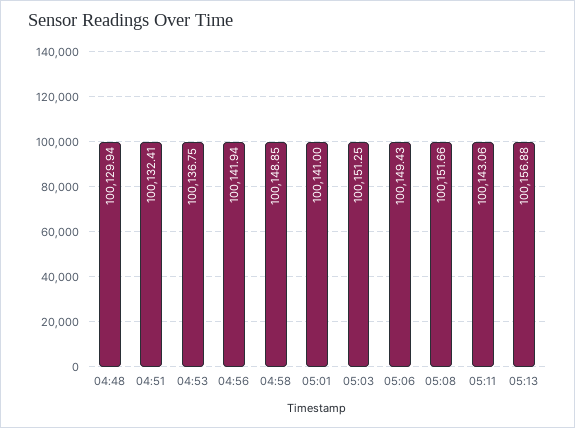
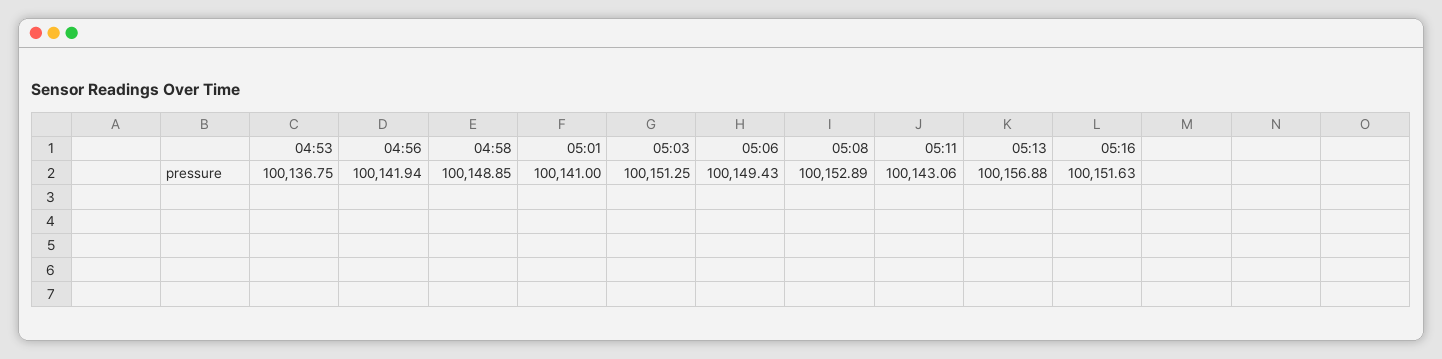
04:48: 100129.94 -> none
04:51: 100132.41 -> none
05:08: 100151.66 -> 100152.89
05:16: none -> 100151.63

